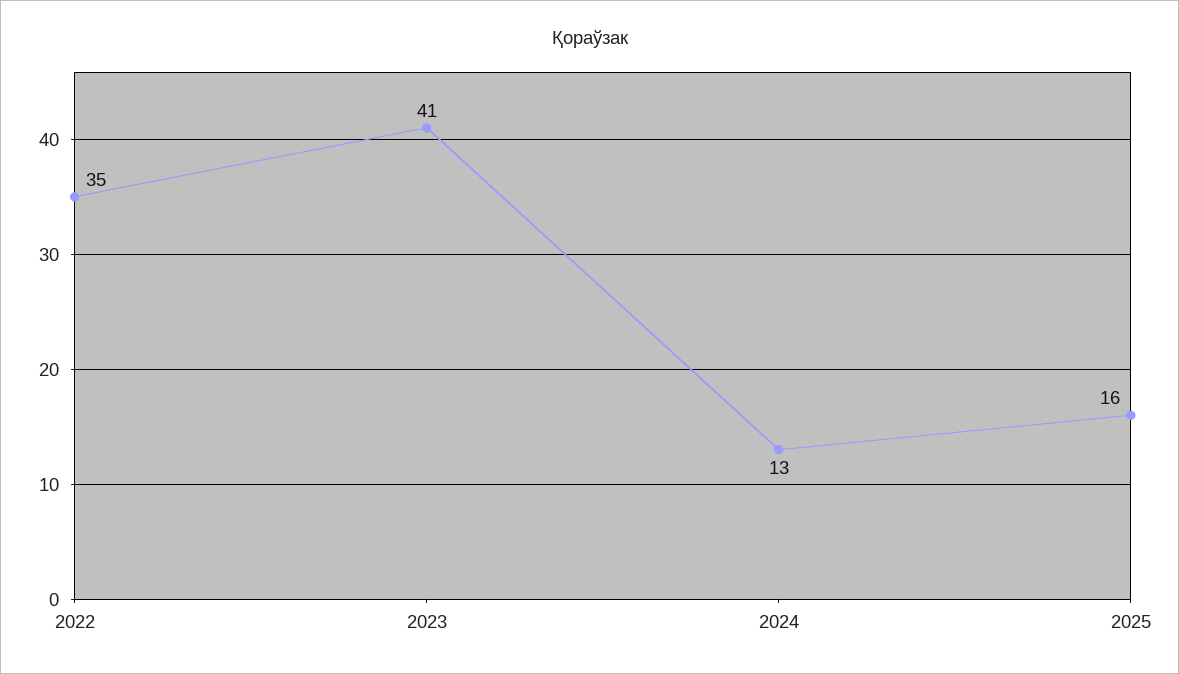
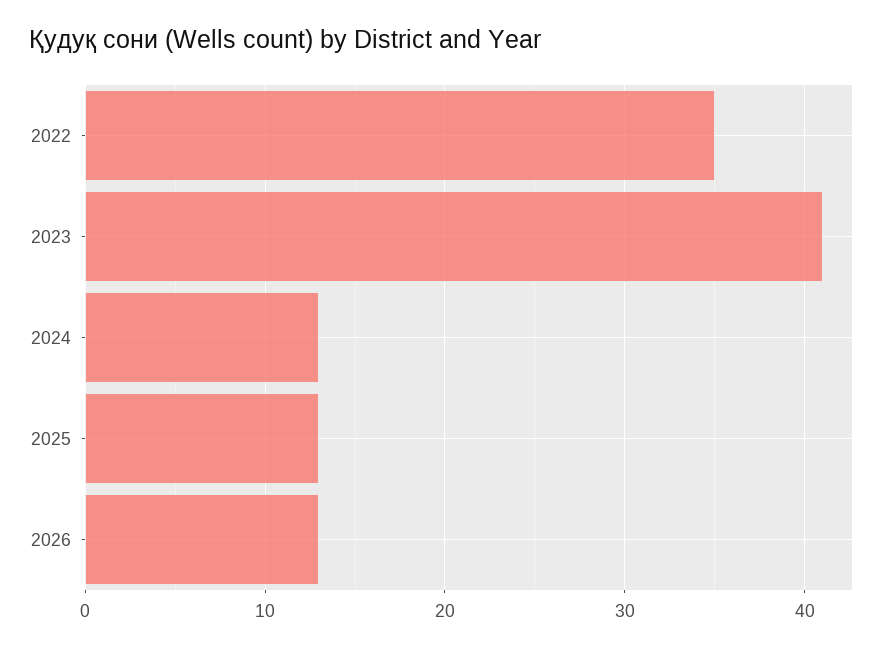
2025: 16 -> 13
2026: none -> 13

